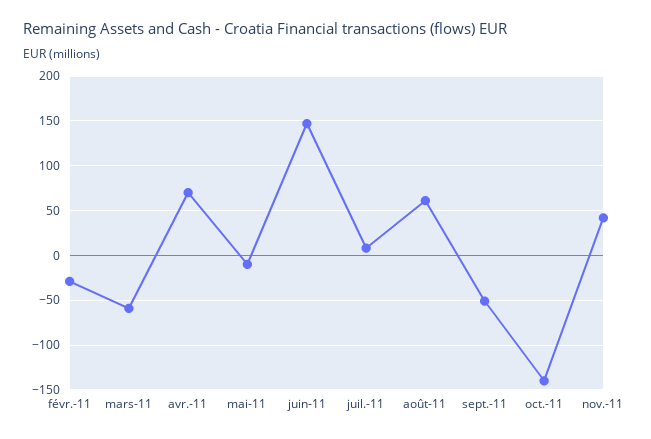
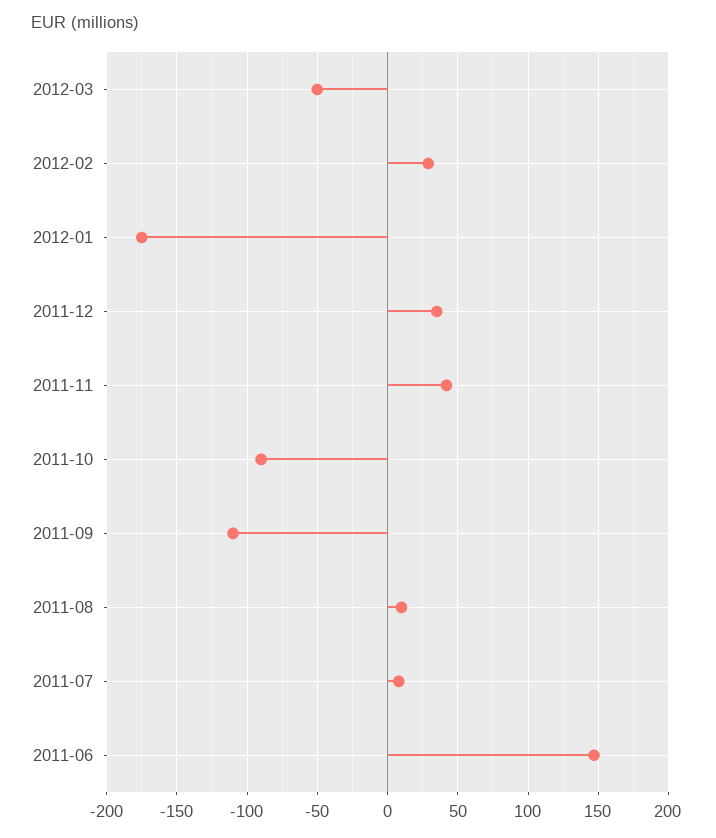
févr.-11: -30 -> none
mars-11: -60 -> none
avr.-11: 70 -> none
mai-11: -10 -> none
août-11: 60 -> 10
sept.-11: -50 -> -110
oct.-11: -140 -> -90
2012-03: none -> -50
2012-02: none -> 30
2012-01: none -> -175
2011-12: none -> 35

